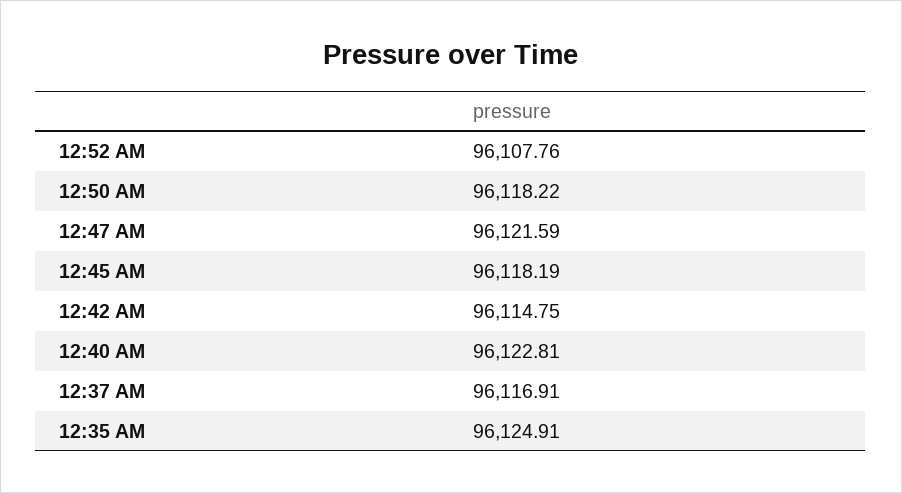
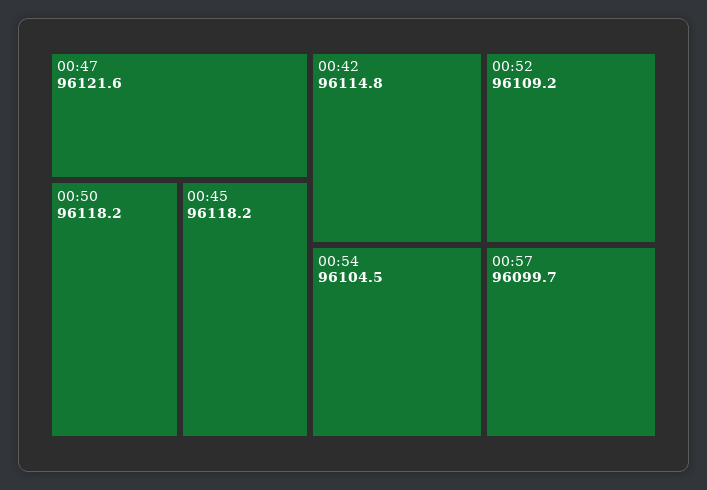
12:52 AM: 96107.76 -> 96109.2
12:40 AM: 96122.81 -> none
12:37 AM: 96116.91 -> none
12:35 AM: 96124.91 -> none
00:54: none -> 96104.5
00:57: none -> 96099.7

